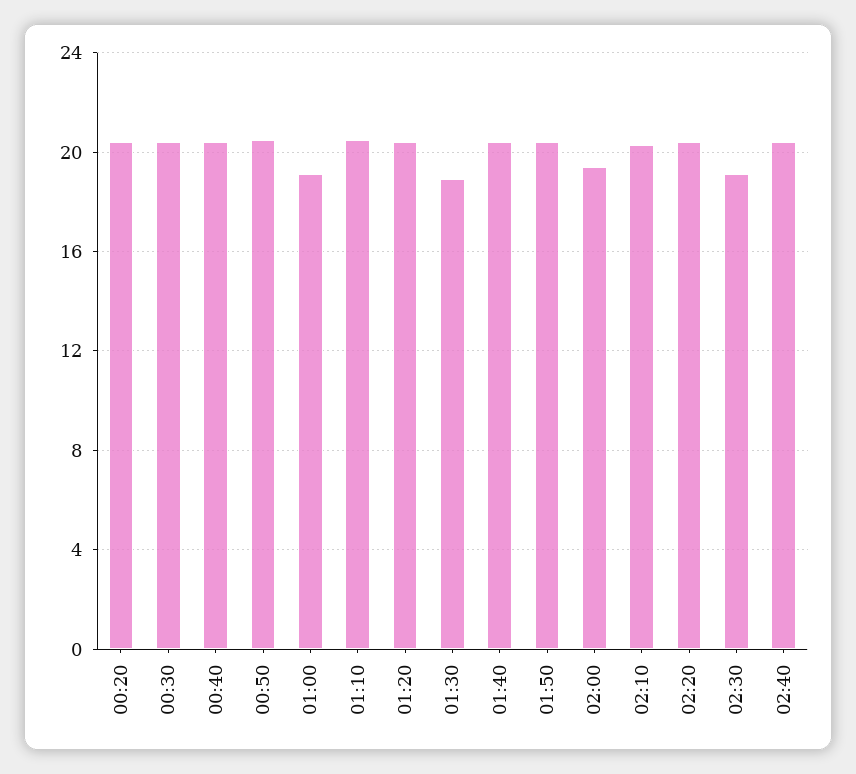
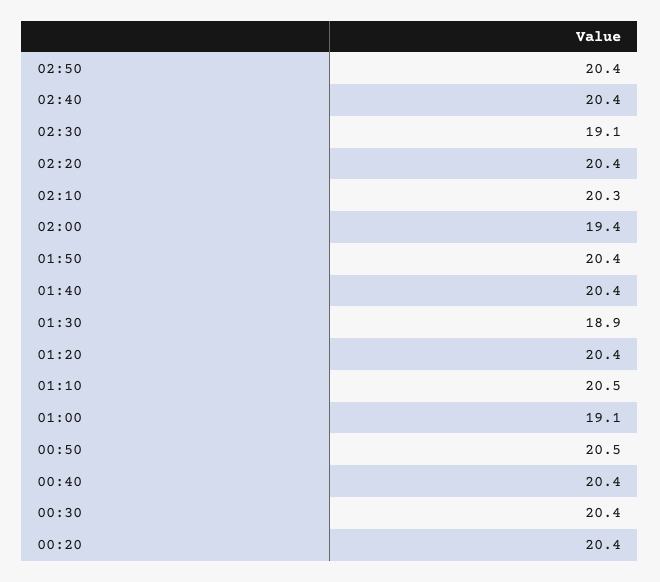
02:50: none -> 20.4

